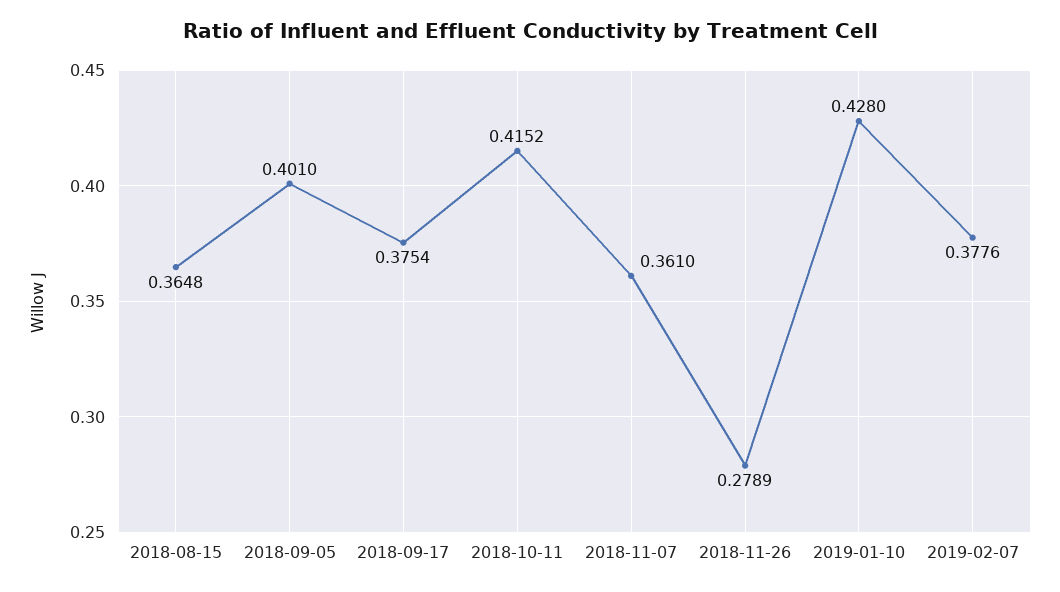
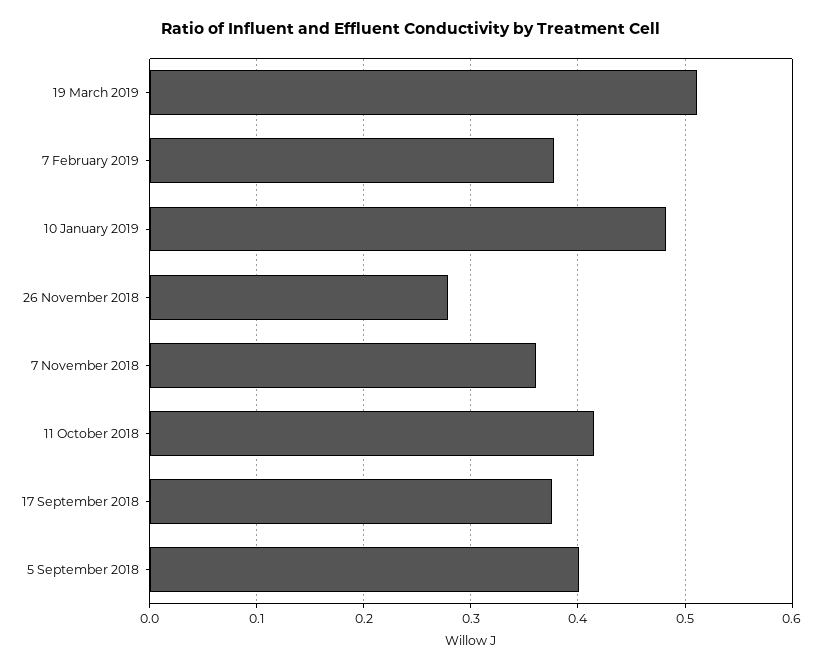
2018-08-15: 0.3648 -> none
2019-01-10: 0.428 -> 0.48
19 March 2019: none -> 0.51

